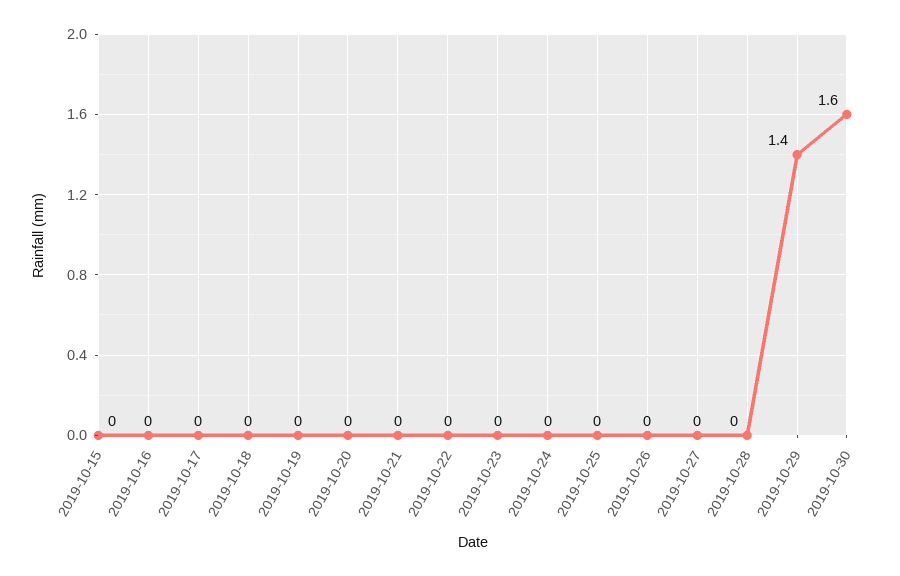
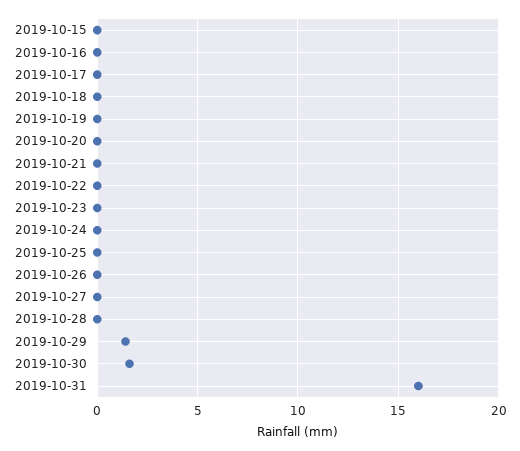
2019-10-31: none -> 16

